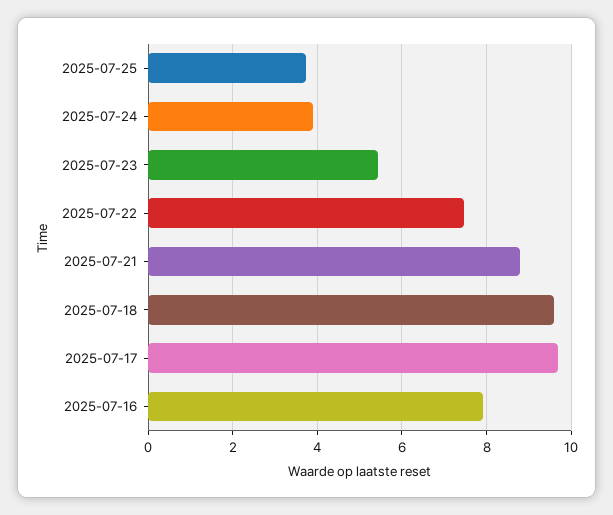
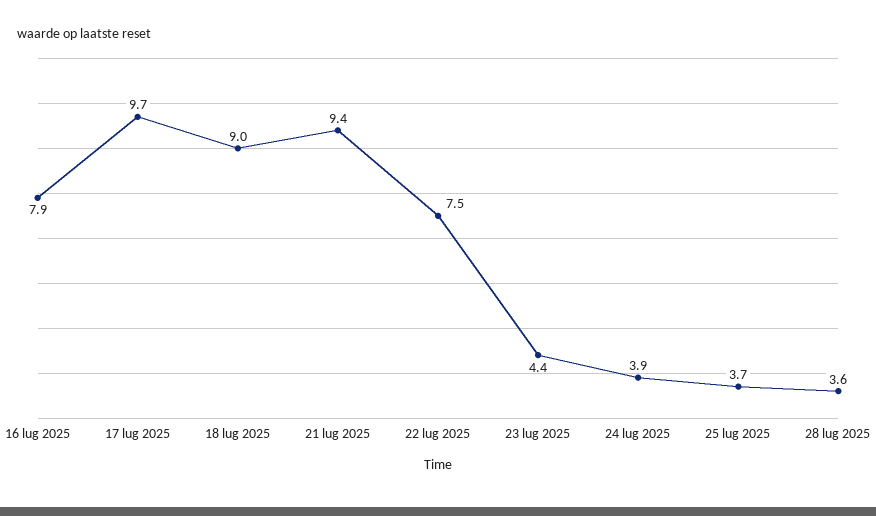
2025-07-23: 5.4 -> 4.4
2025-07-21: 8.8 -> 9.4
2025-07-18: 9.6 -> 9
28 lug 2025: none -> 3.6

